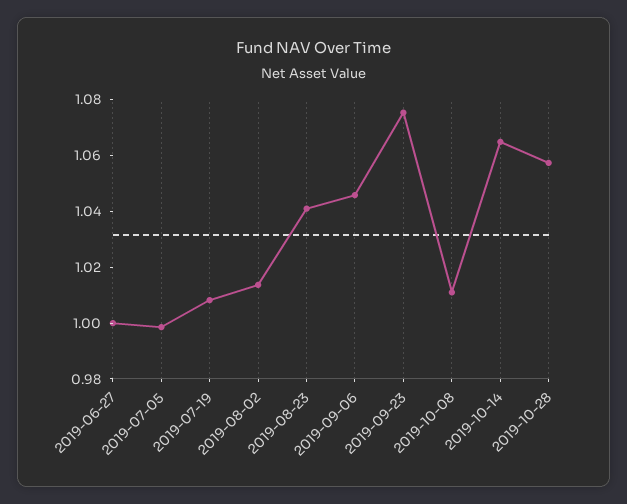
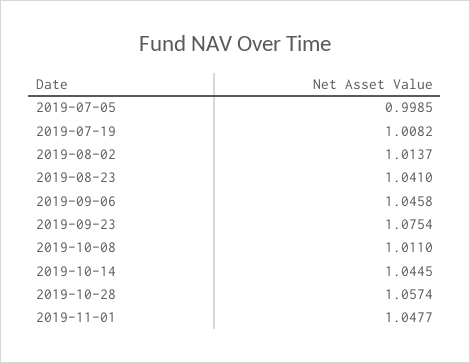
2019-06-27: 1 -> none
2019-10-14: 1.065 -> 1.0445
2019-11-01: none -> 1.0477

